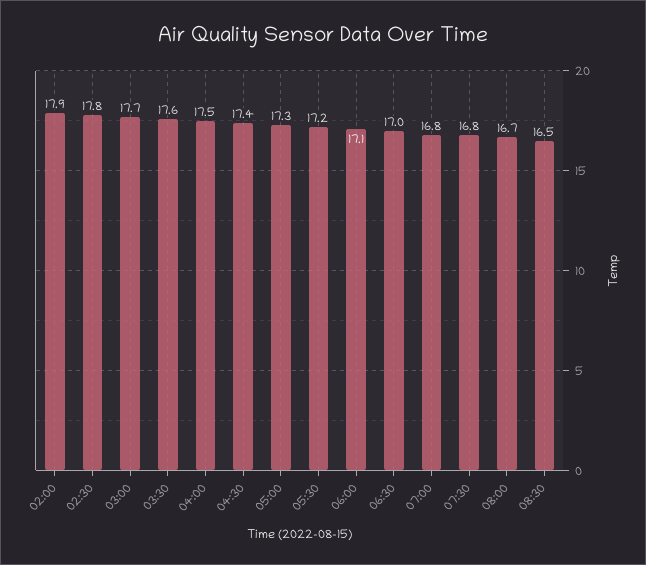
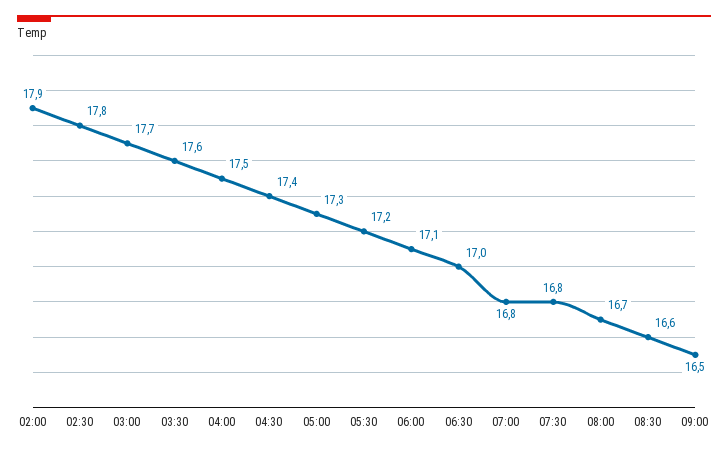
08:30: 16.5 -> 16.6
09:00: none -> 16.5

